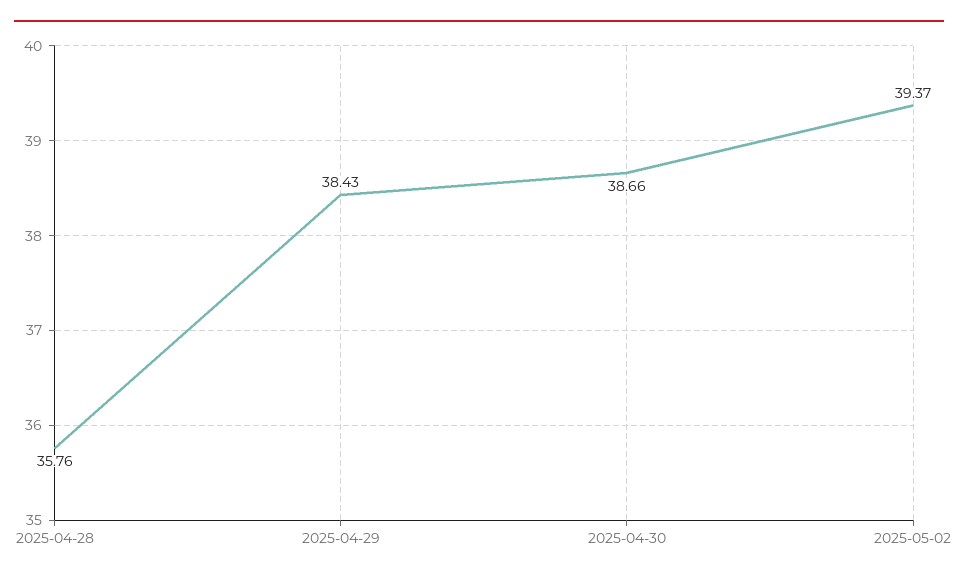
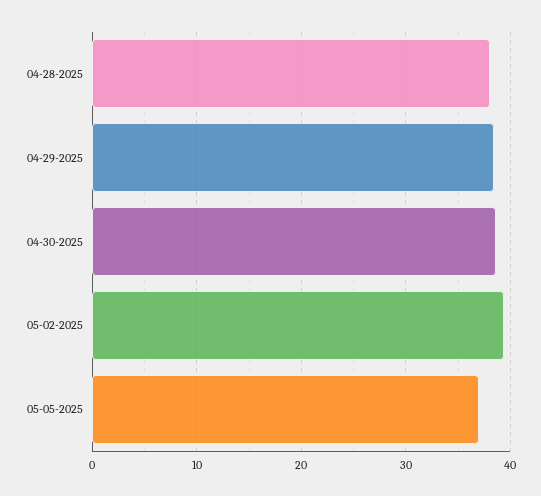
2025-04-28: 35.76 -> 38
05-05-2025: none -> 37

